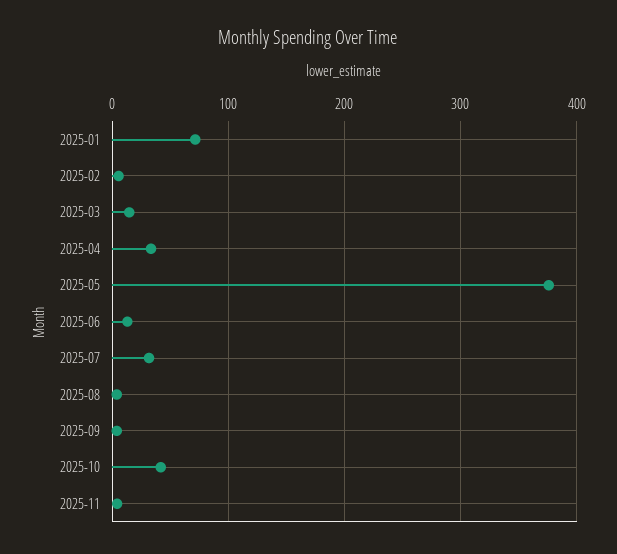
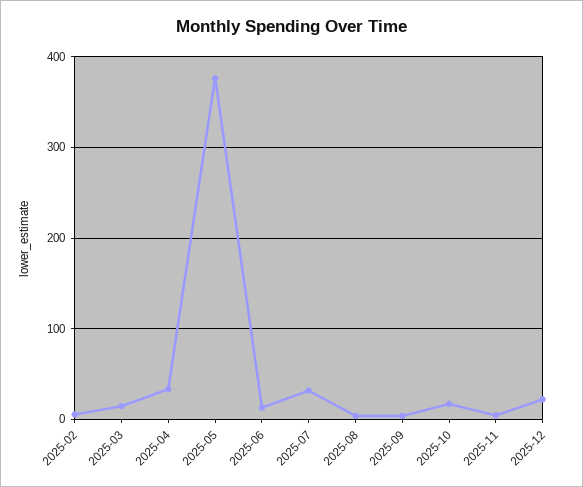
2025-01: 70 -> none
2025-10: 40 -> 20
2025-12: none -> 20

